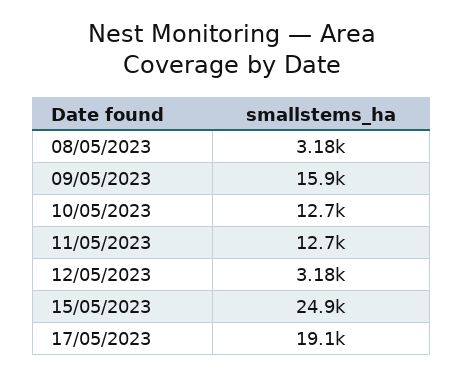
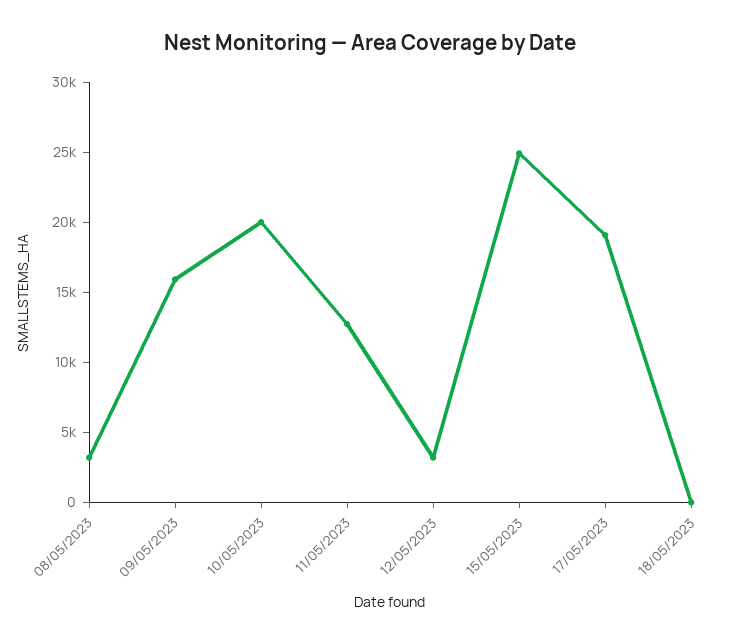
10/05/2023: 12700 -> 20000
18/05/2023: none -> 0

